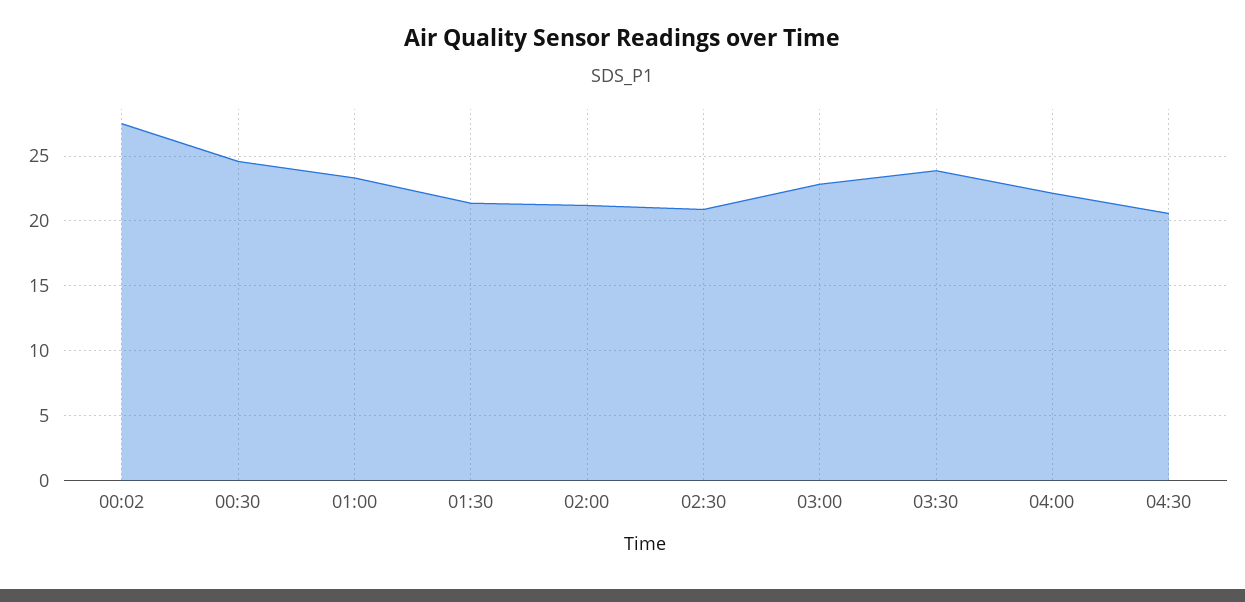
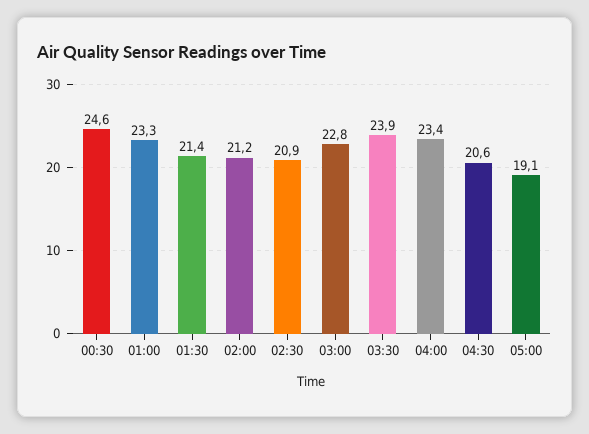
00:02: 27.5 -> none
04:00: 22 -> 23.4
05:00: none -> 19.1

